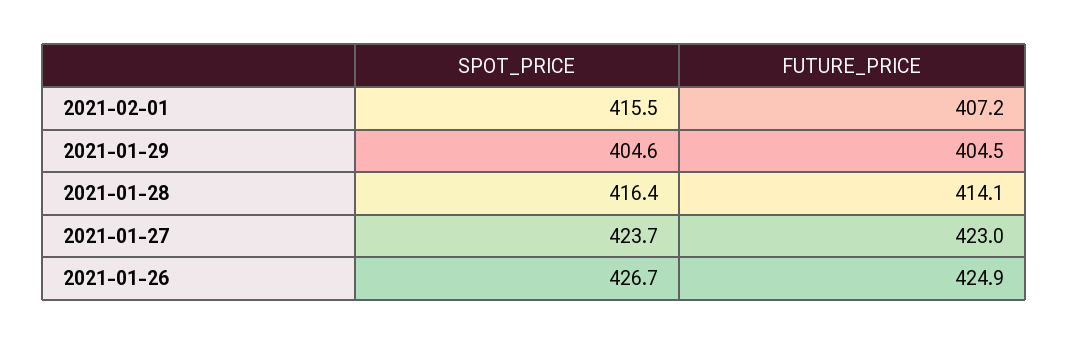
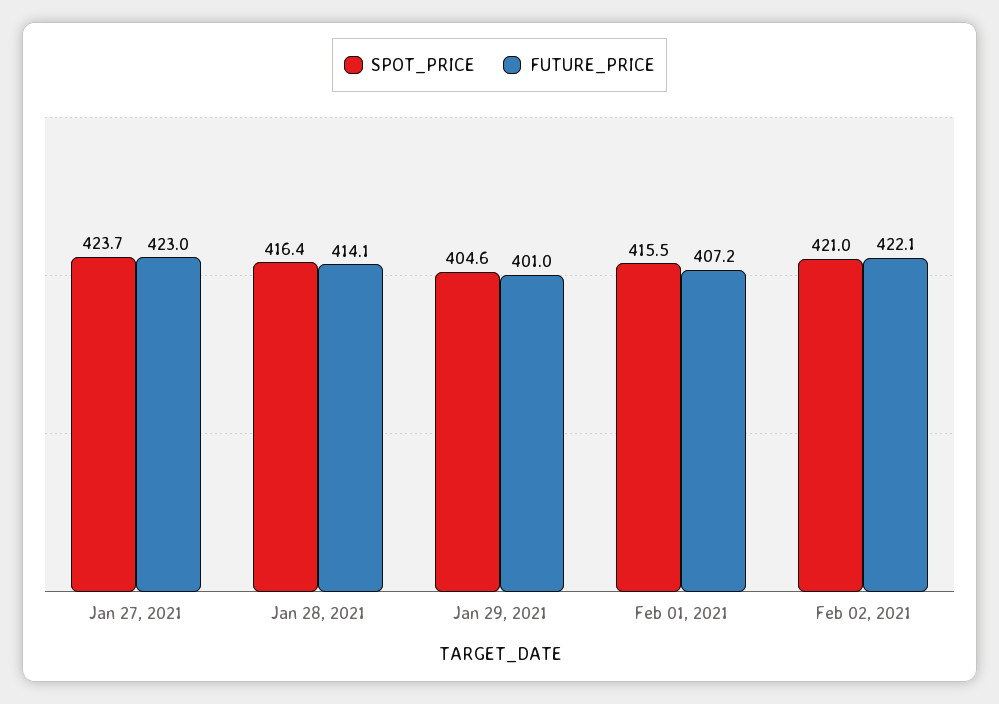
FUTURE_PRICE, 2021-01-29: 404.5 -> 401
SPOT_PRICE, 2021-01-26: 426.7 -> none
FUTURE_PRICE, 2021-01-26: 424.9 -> none
SPOT_PRICE, Feb 02, 2021: none -> 421
FUTURE_PRICE, Feb 02, 2021: none -> 422.1

